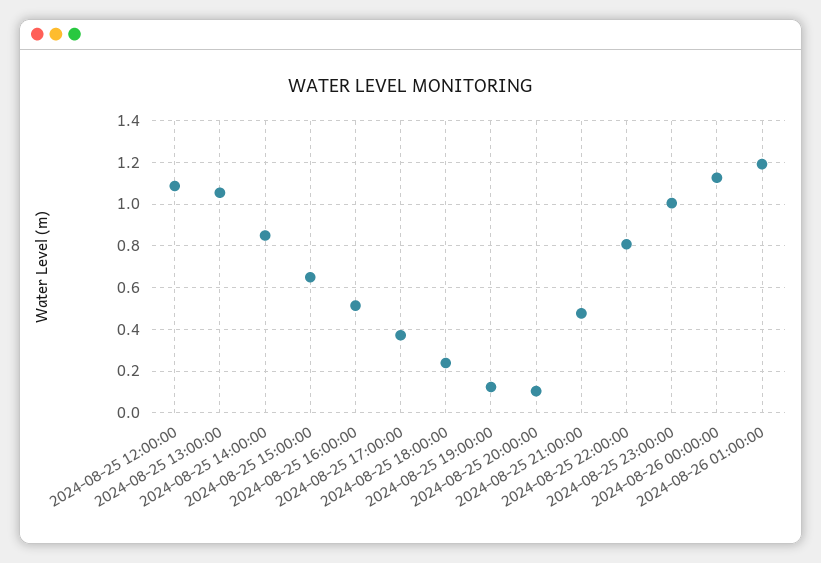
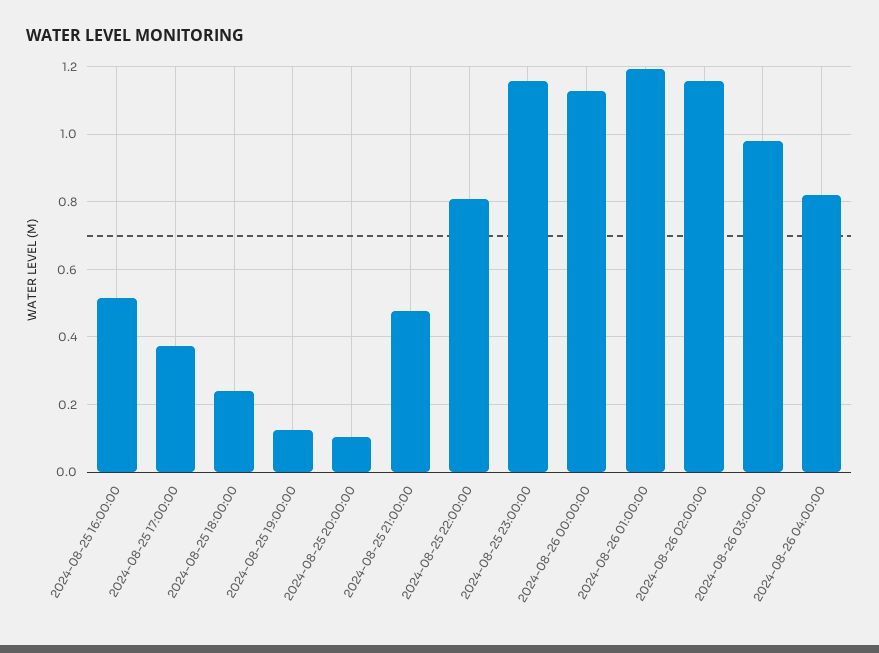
2024-08-25 12:00:00: 1.1 -> none
2024-08-25 13:00:00: 1.05 -> none
2024-08-25 14:00:00: 0.85 -> none
2024-08-25 15:00:00: 0.65 -> none
2024-08-25 23:00:00: 1 -> 1.16
2024-08-26 02:00:00: none -> 1.16
2024-08-26 03:00:00: none -> 0.98
2024-08-26 04:00:00: none -> 0.82

